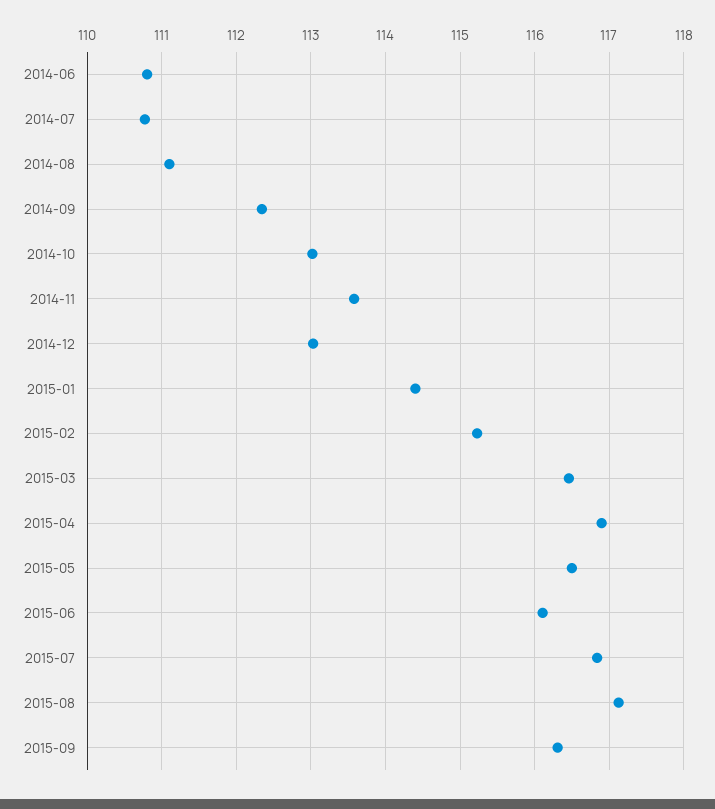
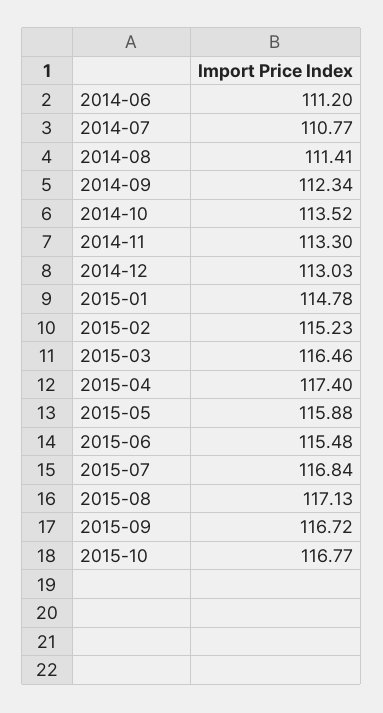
2014-06: 110.8 -> 111.2
2014-08: 111.1 -> 111.41
2014-10: 113 -> 113.52
2014-11: 113.6 -> 113.3
2015-01: 114.4 -> 114.78
2015-04: 116.9 -> 117.4
2015-05: 116.5 -> 115.88
2015-06: 116.1 -> 115.48
2015-09: 116.3 -> 116.72
2015-10: none -> 116.77

